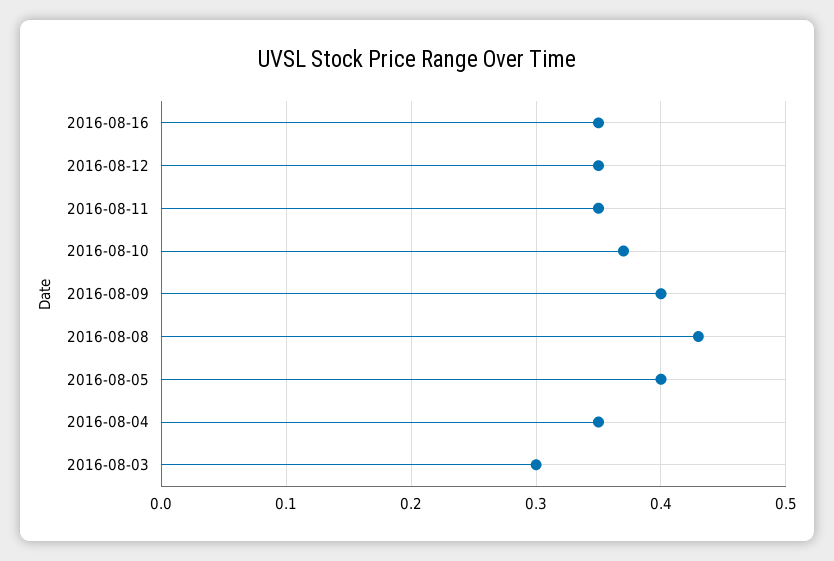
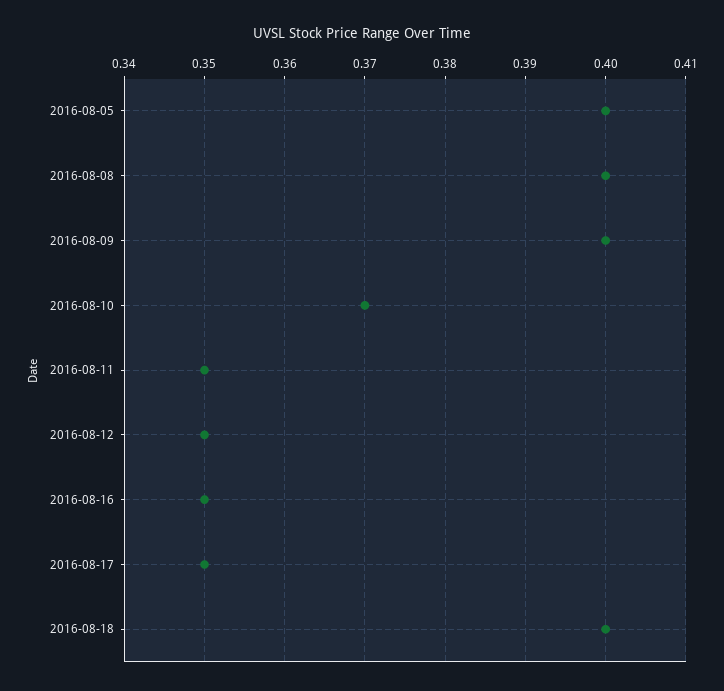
2016-08-08: 0.43 -> 0.4
2016-08-04: 0.35 -> none
2016-08-03: 0.3 -> none
2016-08-17: none -> 0.35
2016-08-18: none -> 0.4

